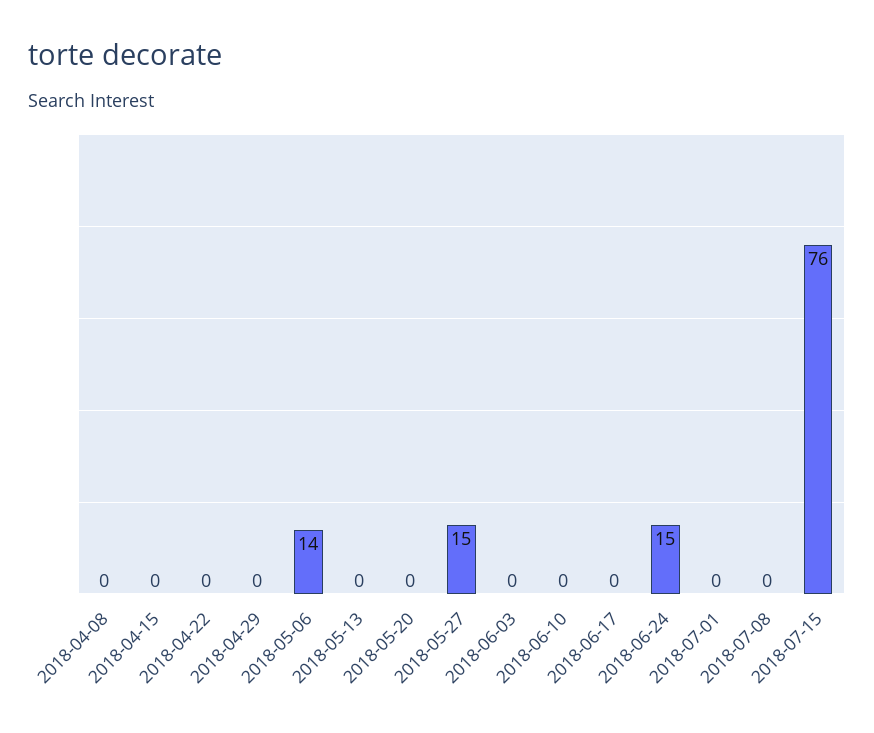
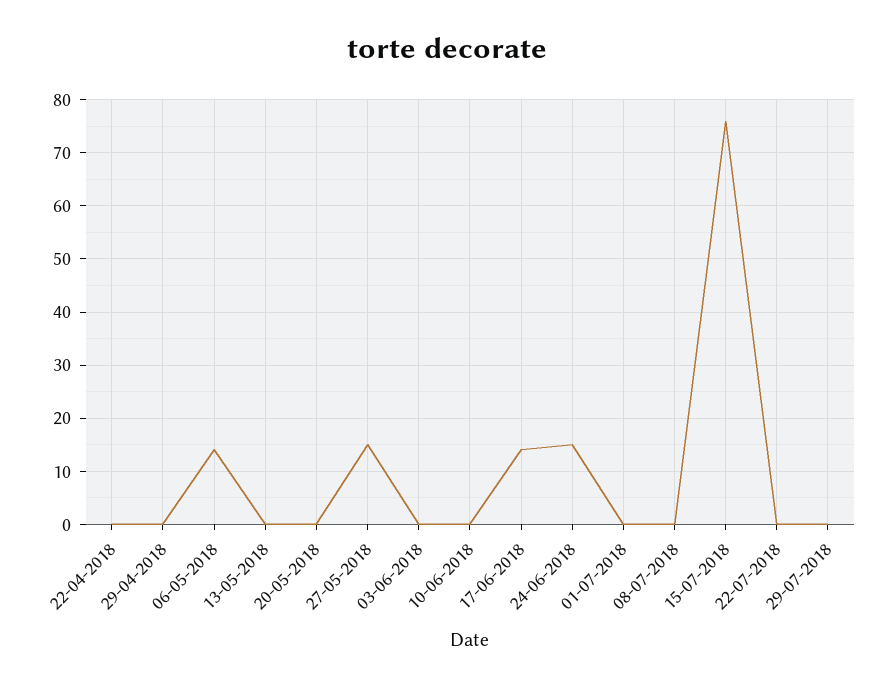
2018-04-08: 0 -> none
2018-04-15: 0 -> none
2018-06-17: 0 -> 15
22-07-2018: none -> 0
29-07-2018: none -> 0

